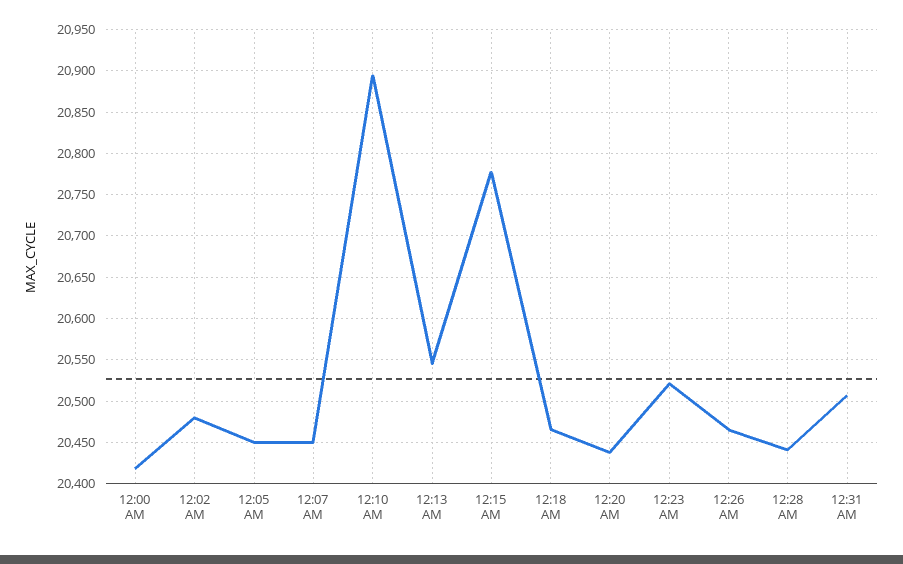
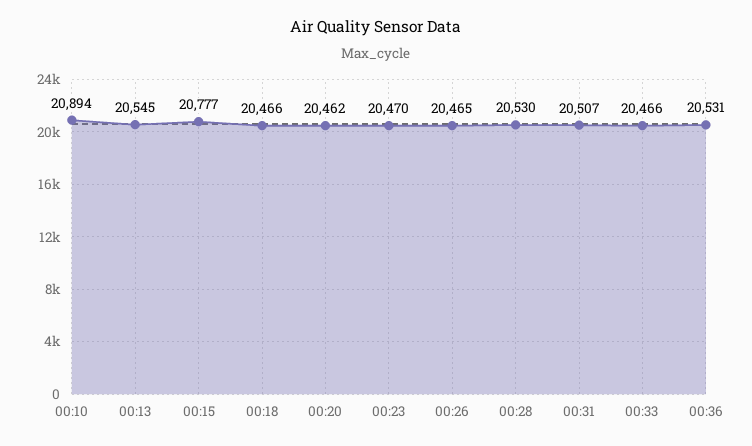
12:00 AM: 20420 -> none
12:02 AM: 20480 -> none
12:05 AM: 20450 -> none
12:07 AM: 20450 -> none
12:20 AM: 20440 -> 20462
12:23 AM: 20520 -> 20470
12:28 AM: 20440 -> 20530
00:33: none -> 20466
00:36: none -> 20531

